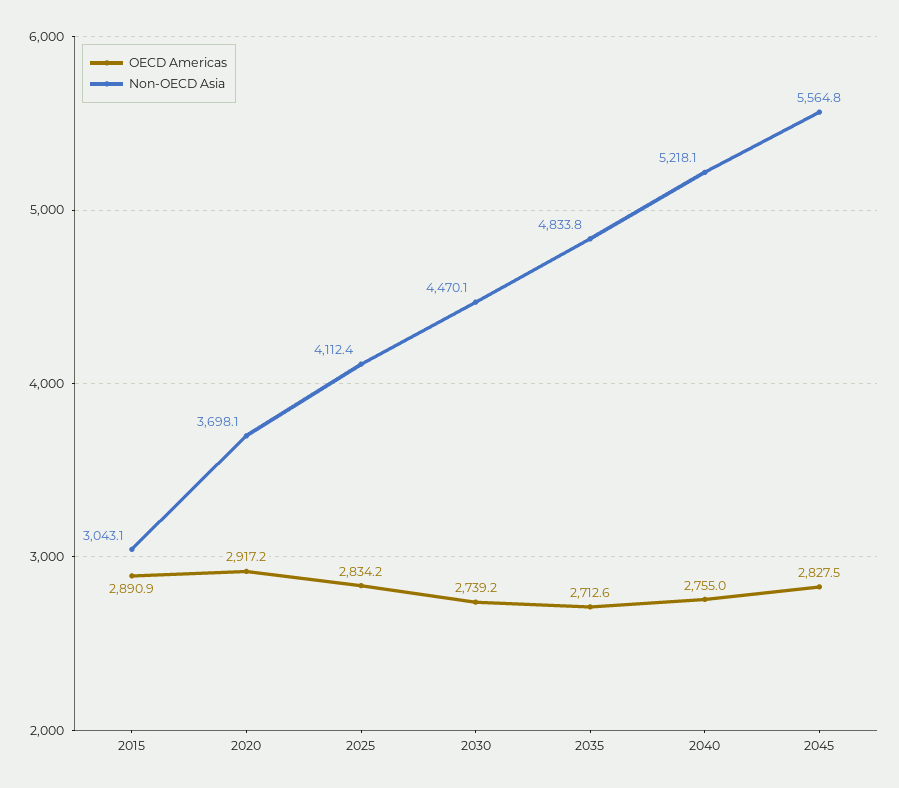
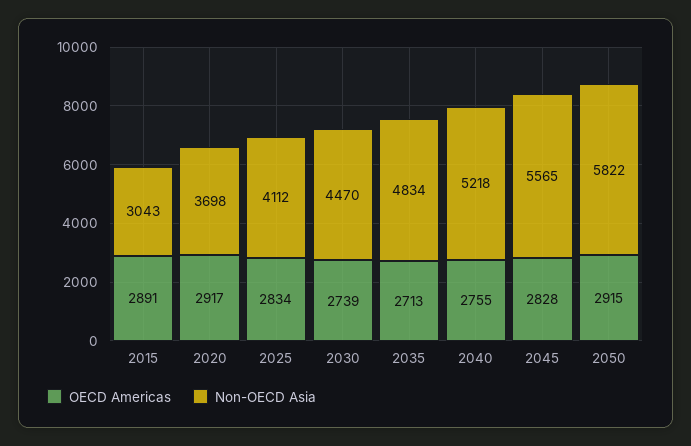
OECD Americas, 2050: none -> 2915
Non-OECD Asia, 2050: none -> 5822

